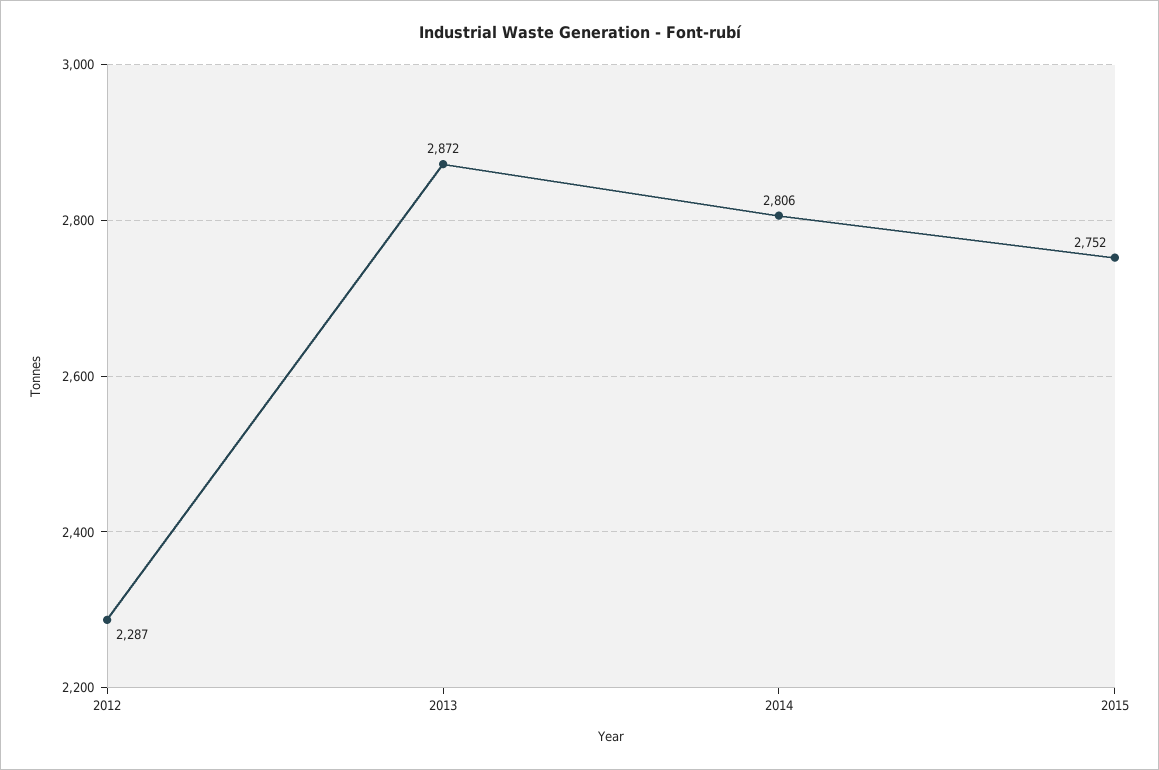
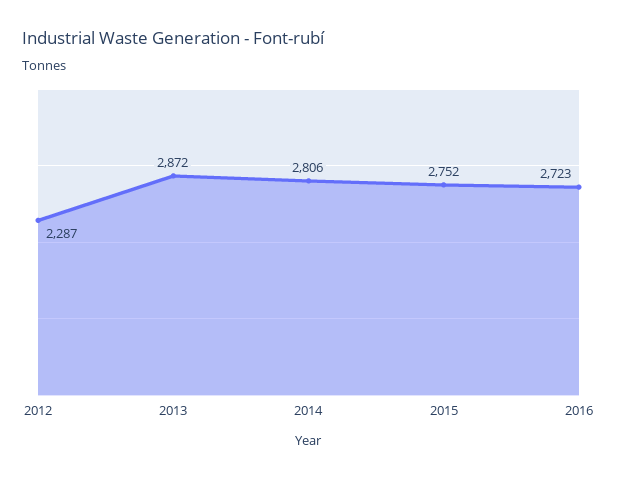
2016: none -> 2723

